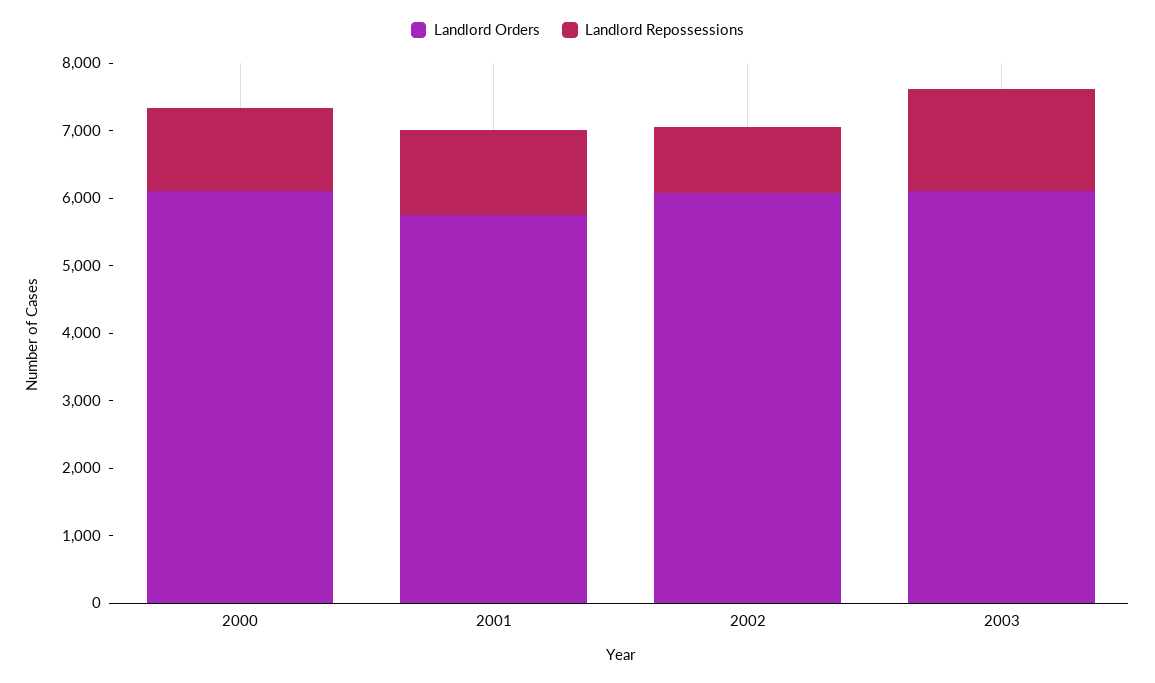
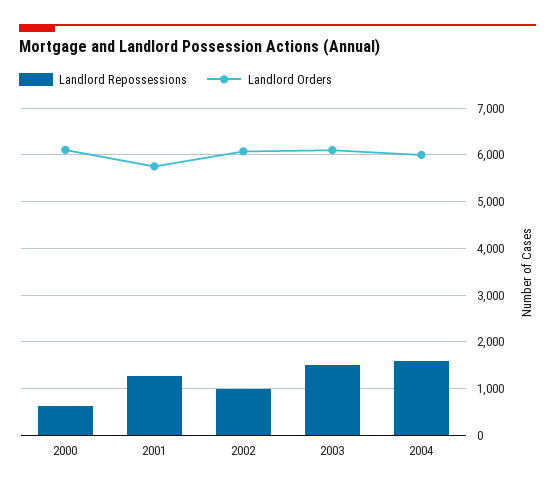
Landlord Repossessions, 2000: 1200 -> 600
Landlord Repossessions, 2004: none -> 1600
Landlord Orders, 2004: none -> 6000

